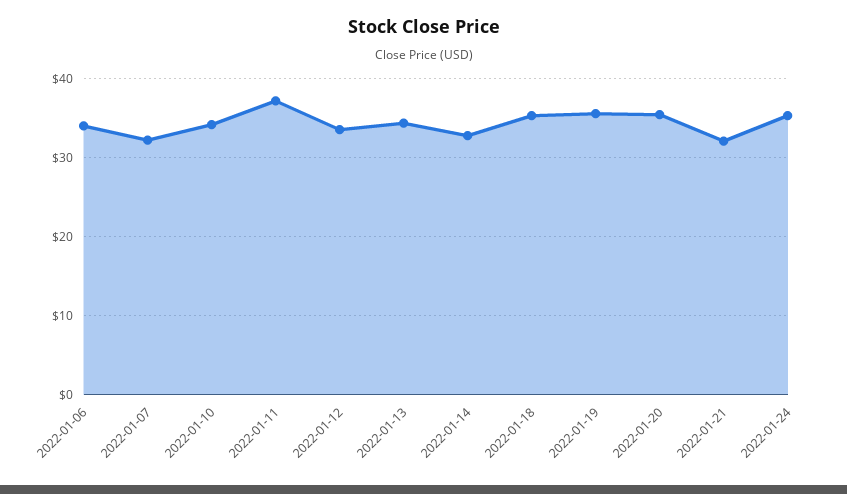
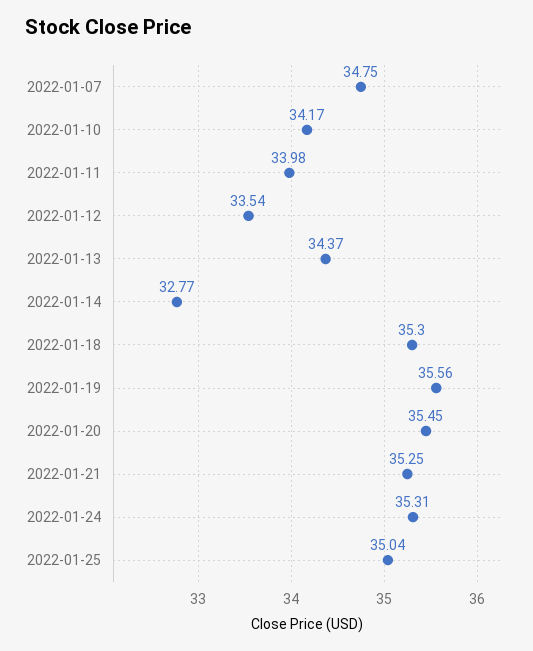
2022-01-06: 34 -> none
2022-01-07: 32 -> 34.75
2022-01-11: 37 -> 33.98
2022-01-21: 32 -> 35.25
2022-01-25: none -> 35.04

